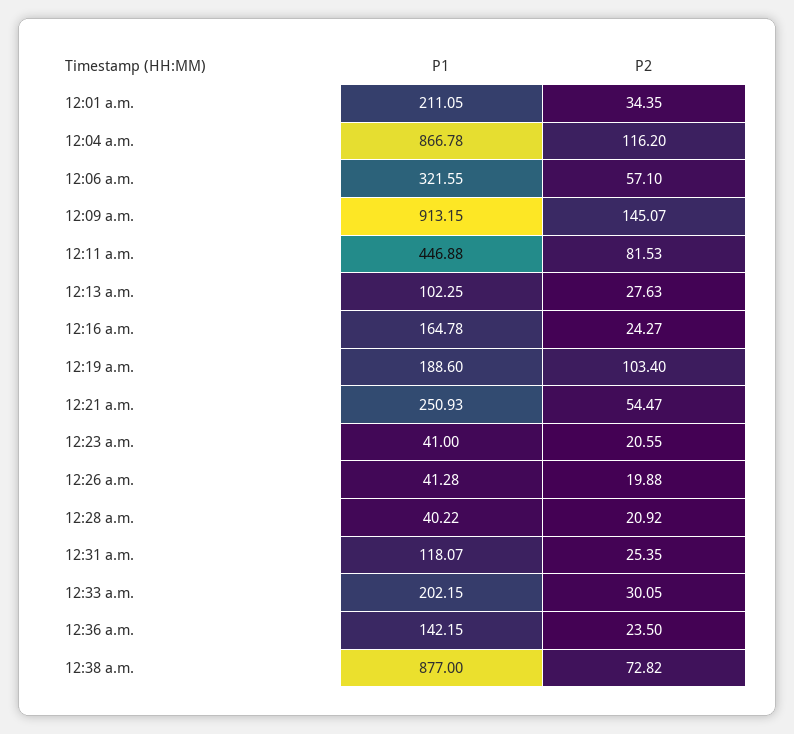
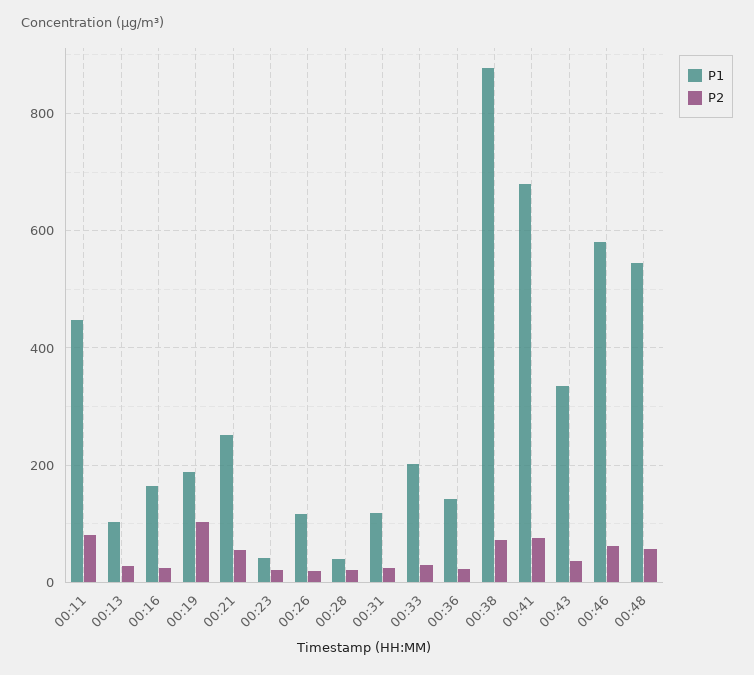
P1, 12:01 a.m.: 211.05 -> none
P2, 12:01 a.m.: 34.35 -> none
P1, 12:04 a.m.: 866.78 -> none
P2, 12:04 a.m.: 116.2 -> none
P1, 12:06 a.m.: 321.55 -> none
P2, 12:06 a.m.: 57.1 -> none
P1, 12:09 a.m.: 913.15 -> none
P2, 12:09 a.m.: 145.07 -> none
P1, 12:26 a.m.: 41.28 -> 120
P1, 00:41: none -> 680
P2, 00:41: none -> 80
P1, 00:43: none -> 340
P2, 00:43: none -> 40
P1, 00:46: none -> 580
P2, 00:46: none -> 60
P1, 00:48: none -> 540
P2, 00:48: none -> 60

